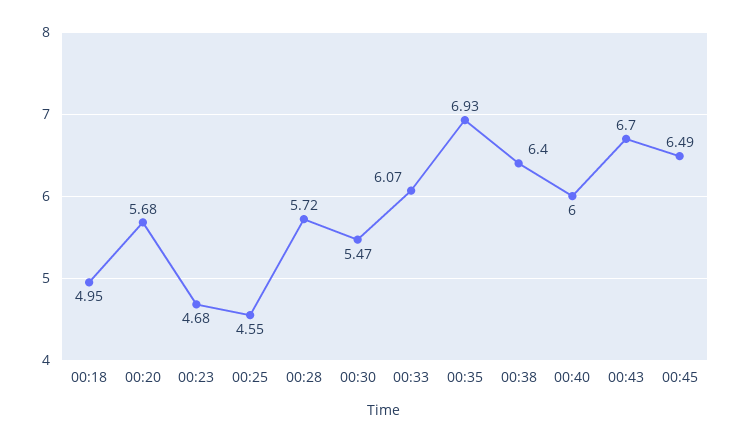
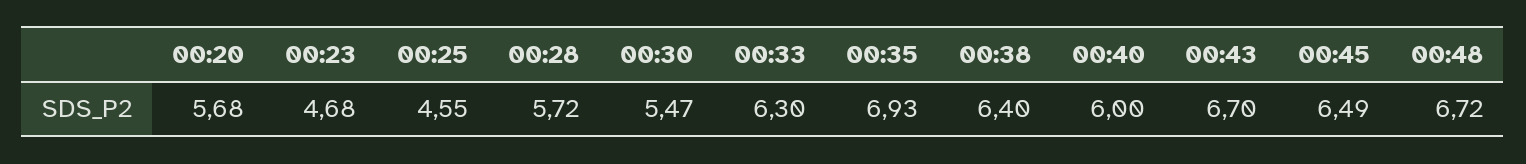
00:18: 4.95 -> none
00:33: 6.07 -> 6.3
00:48: none -> 6.72

